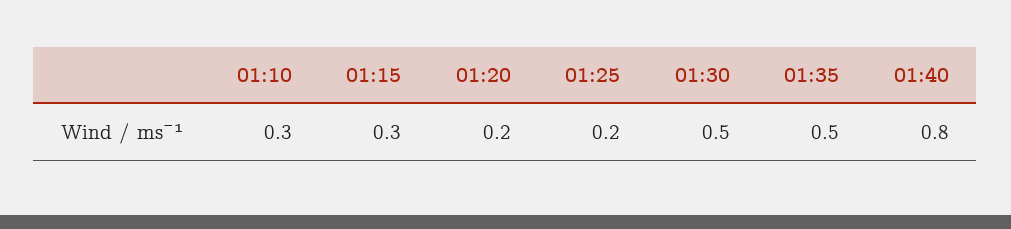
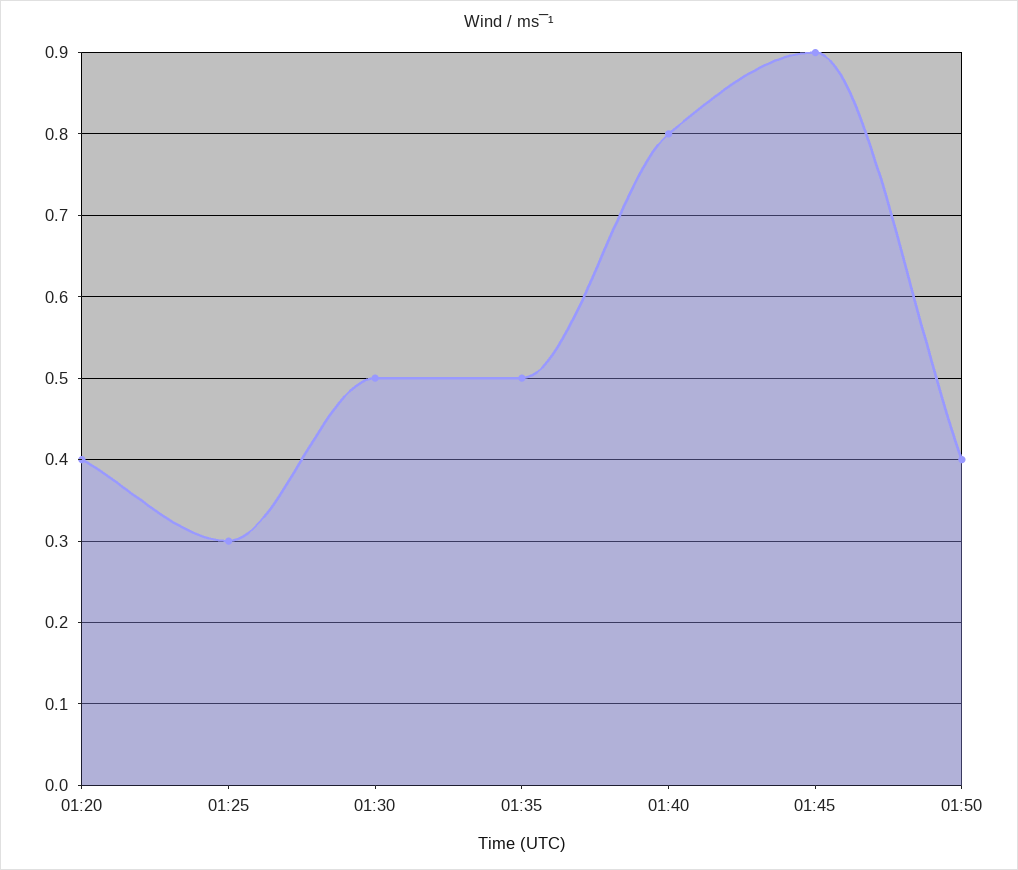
01:10: 0.3 -> none
01:15: 0.3 -> none
01:20: 0.2 -> 0.4
01:25: 0.2 -> 0.3
01:45: none -> 0.9
01:50: none -> 0.4

